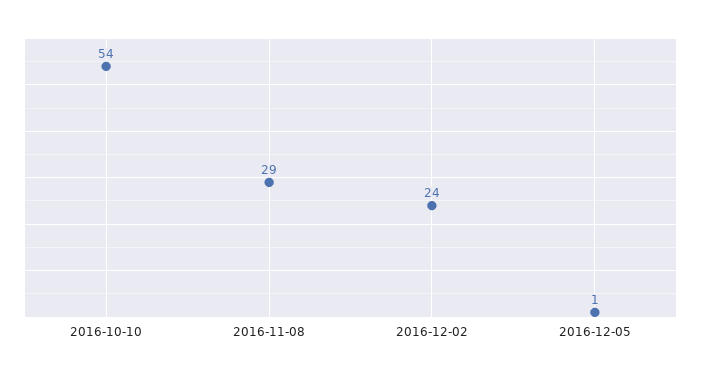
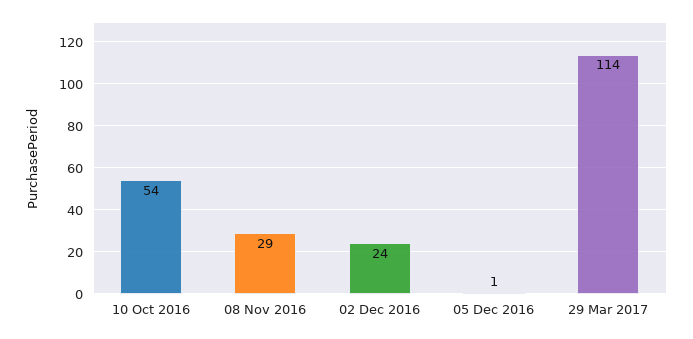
29 Mar 2017: none -> 114

